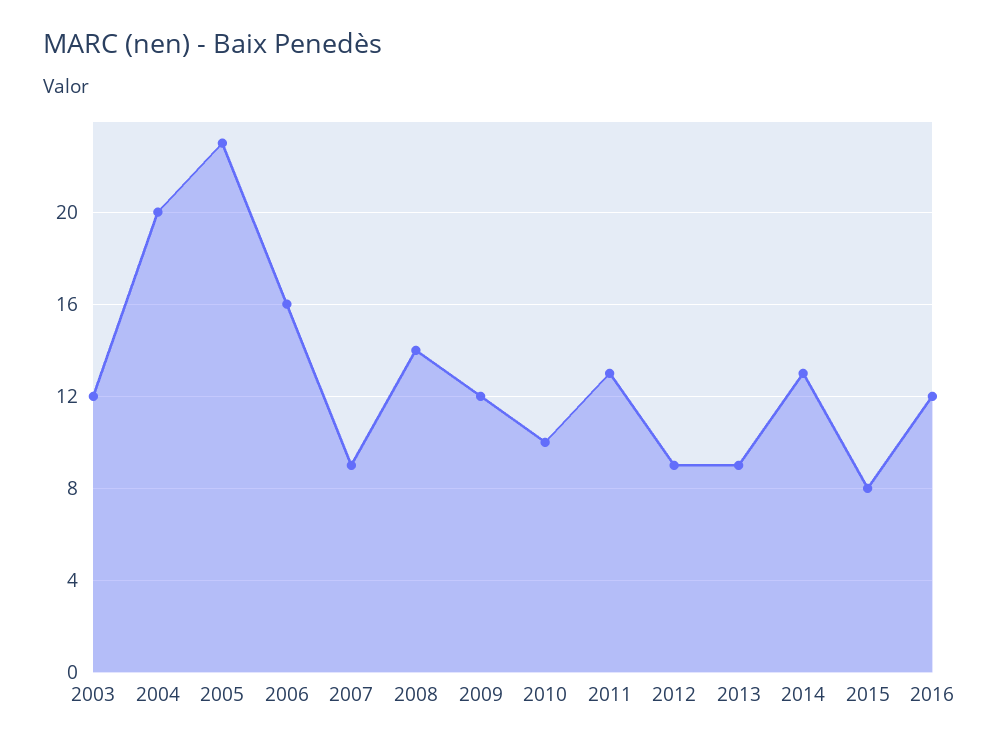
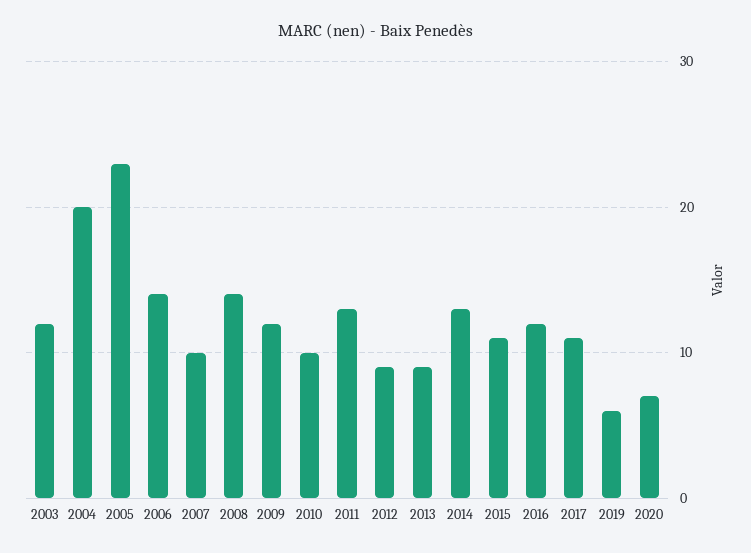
2006: 16 -> 14
2007: 9 -> 10
2015: 8 -> 11
2017: none -> 11
2019: none -> 6
2020: none -> 7

